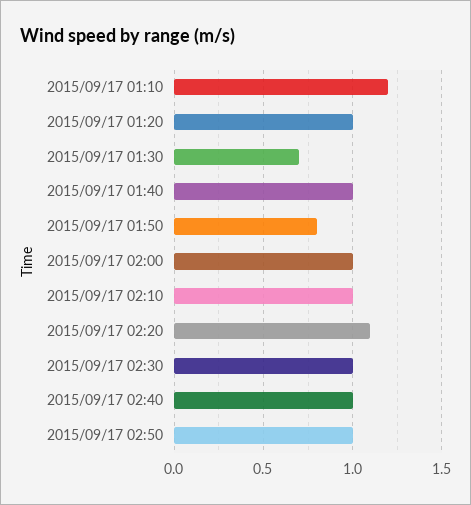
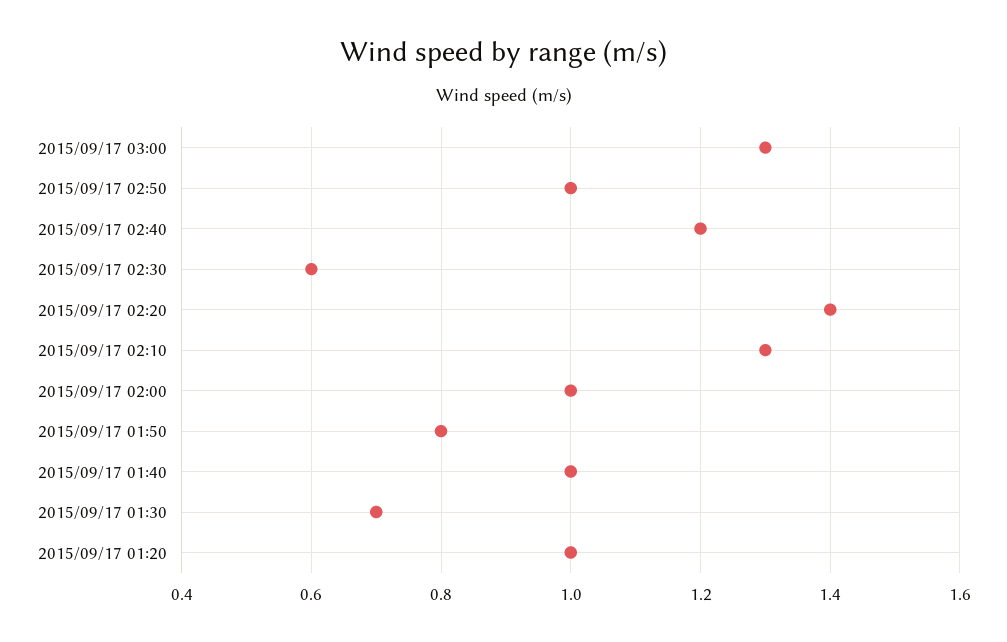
2015/09/17 01:10: 1.2 -> none
2015/09/17 02:10: 1 -> 1.3
2015/09/17 02:20: 1.1 -> 1.4
2015/09/17 02:30: 1 -> 0.6
2015/09/17 02:40: 1 -> 1.2
2015/09/17 03:00: none -> 1.3

